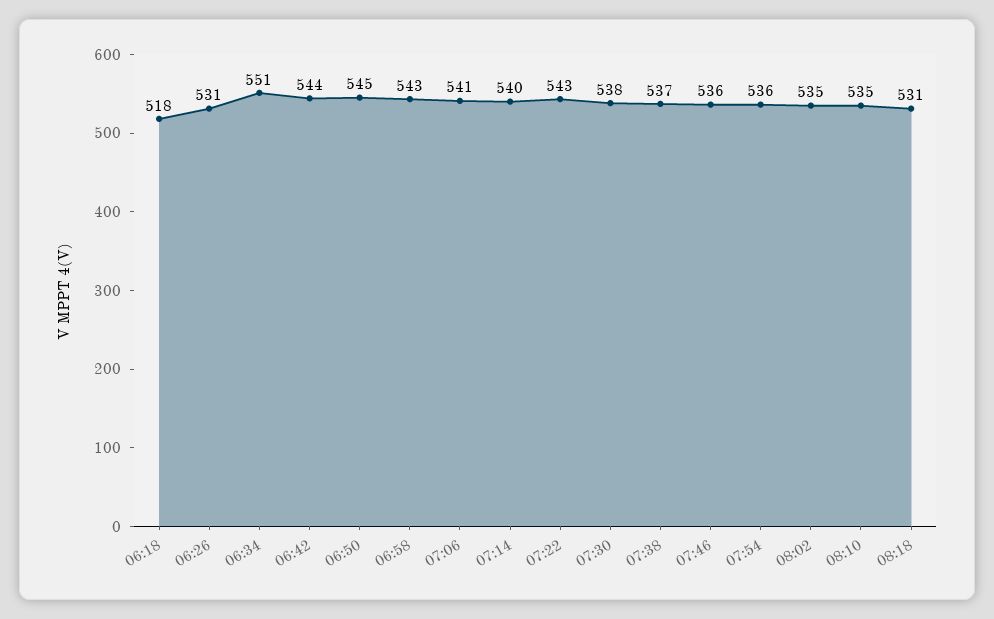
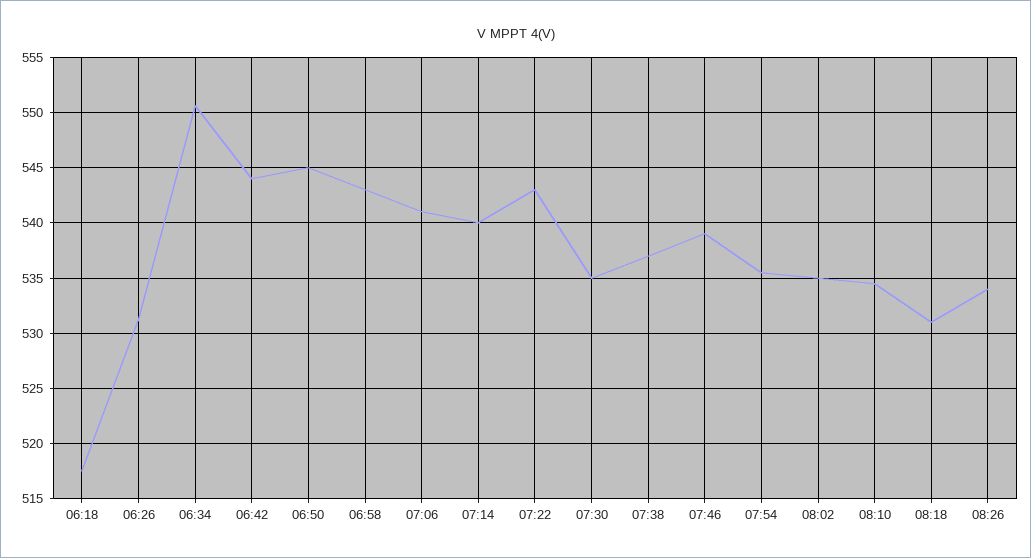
07:30: 538 -> 535
07:46: 536 -> 539
08:26: none -> 534

